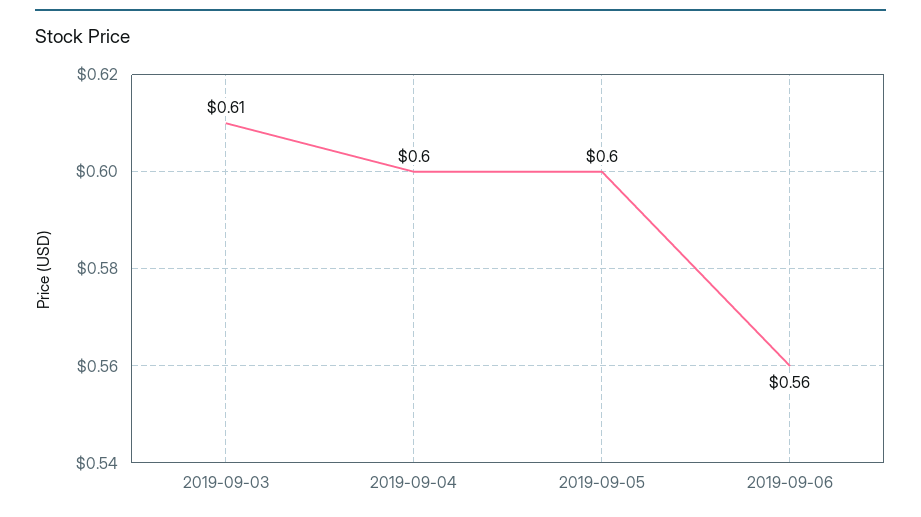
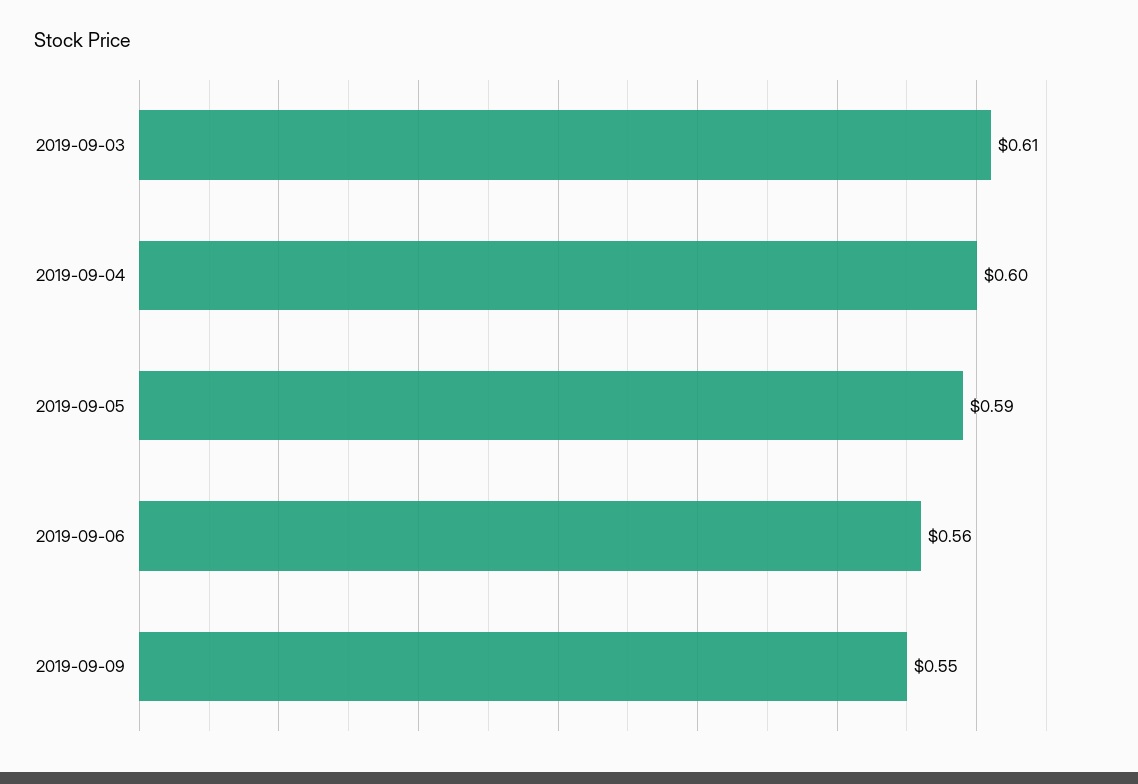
2019-09-05: 0.6 -> 0.59
2019-09-09: none -> 0.55

